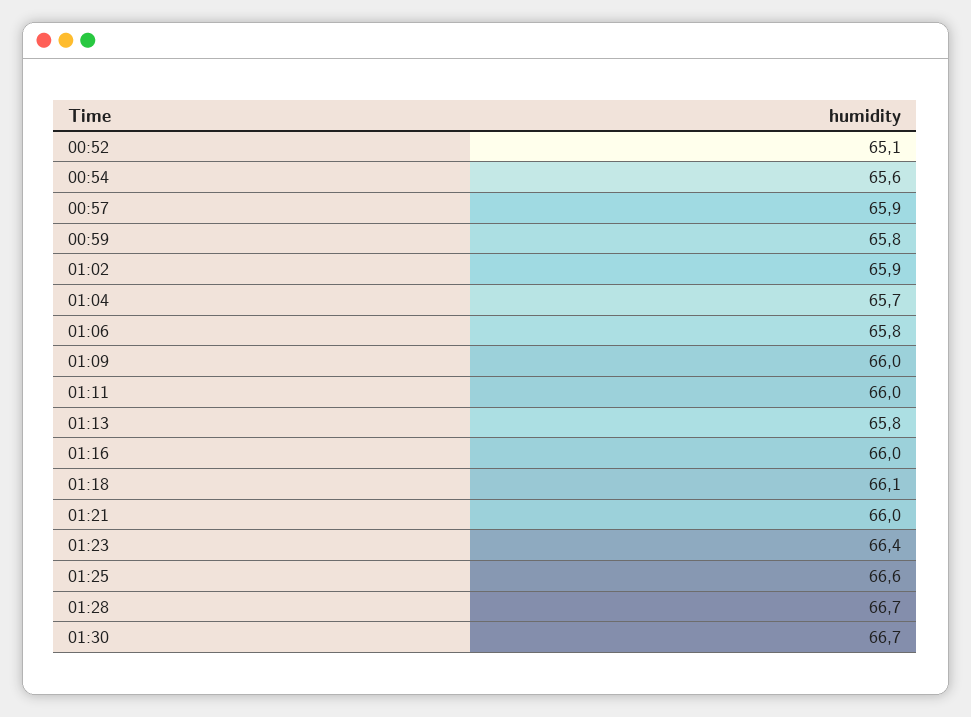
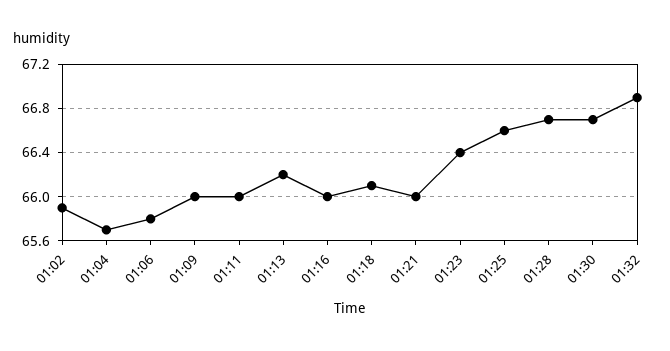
00:52: 65.1 -> none
00:54: 65.6 -> none
00:57: 65.9 -> none
00:59: 65.8 -> none
01:13: 65.8 -> 66.2
01:32: none -> 66.9

